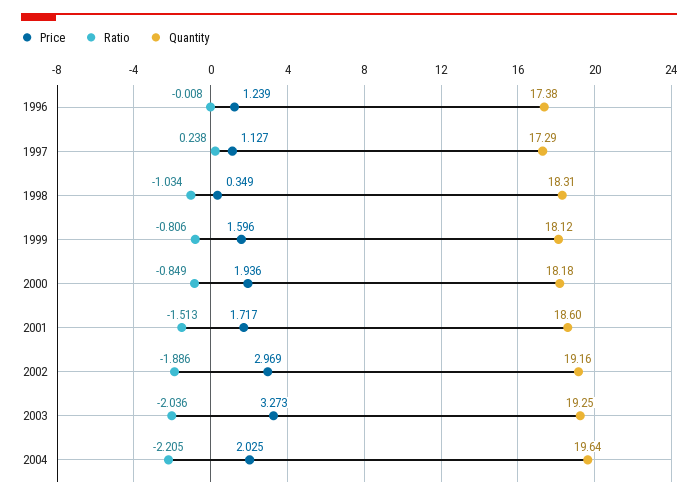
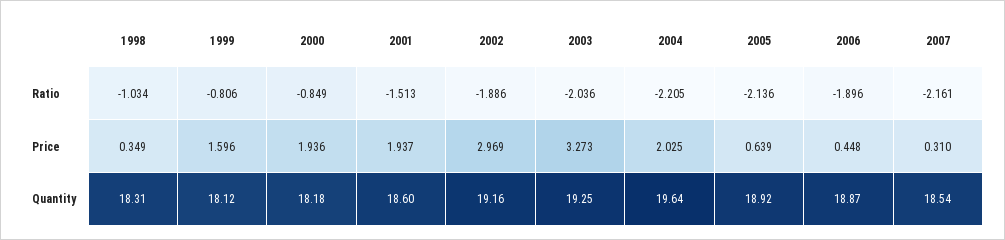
Price, 1996: 1.239 -> none
Ratio, 1996: -0.008 -> none
Quantity, 1996: 17.38 -> none
Price, 1997: 1.127 -> none
Ratio, 1997: 0.238 -> none
Quantity, 1997: 17.29 -> none
Price, 2001: 1.717 -> 1.937
Ratio, 2005: none -> -2.136
Ratio, 2006: none -> -1.896
Ratio, 2007: none -> -2.161
Price, 2005: none -> 0.639
Price, 2006: none -> 0.448
Price, 2007: none -> 0.31
Quantity, 2005: none -> 18.92
Quantity, 2006: none -> 18.87
Quantity, 2007: none -> 18.54

